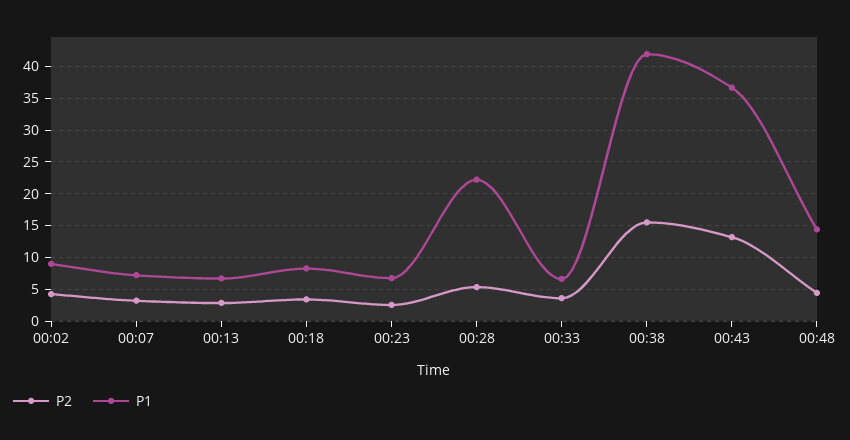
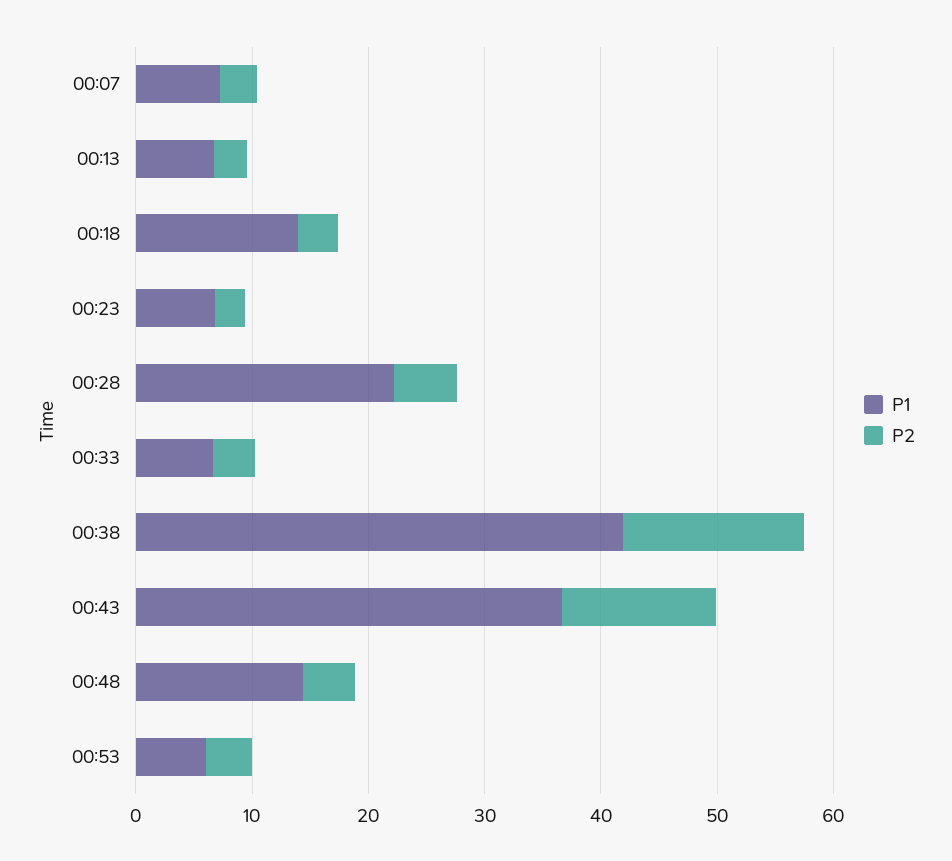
P2, 00:02: 4 -> none
P1, 00:02: 9 -> none
P1, 00:18: 8 -> 14
P1, 00:53: none -> 6
P2, 00:53: none -> 4

